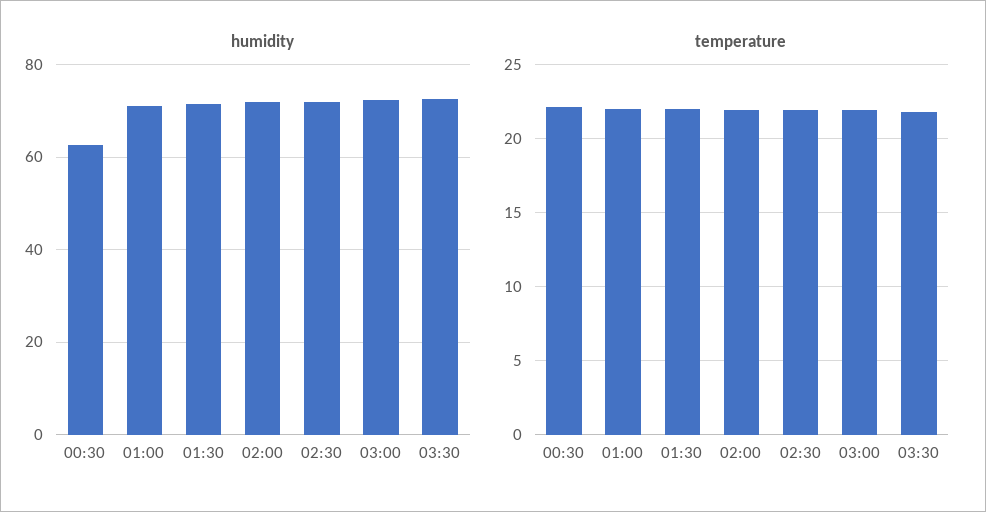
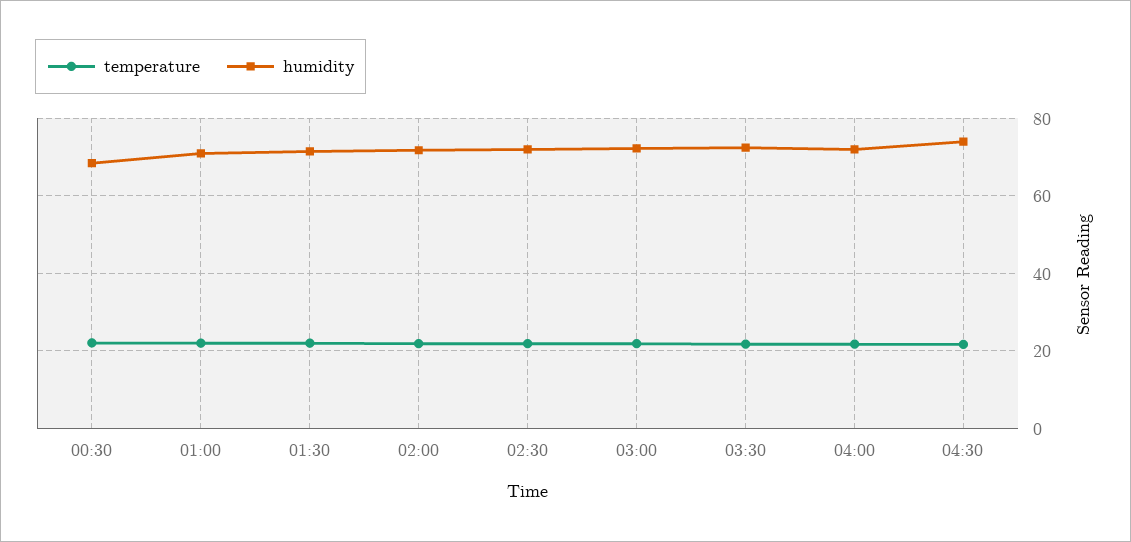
humidity, 00:30: 62 -> 68
temperature, 04:00: none -> 22
humidity, 04:00: none -> 72
temperature, 04:30: none -> 22
humidity, 04:30: none -> 74

